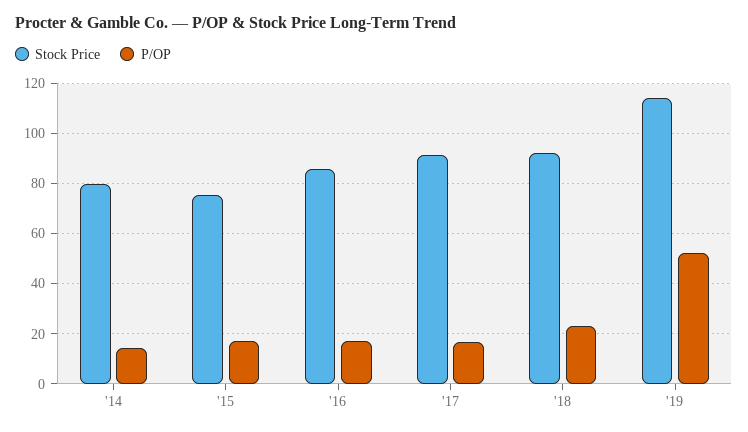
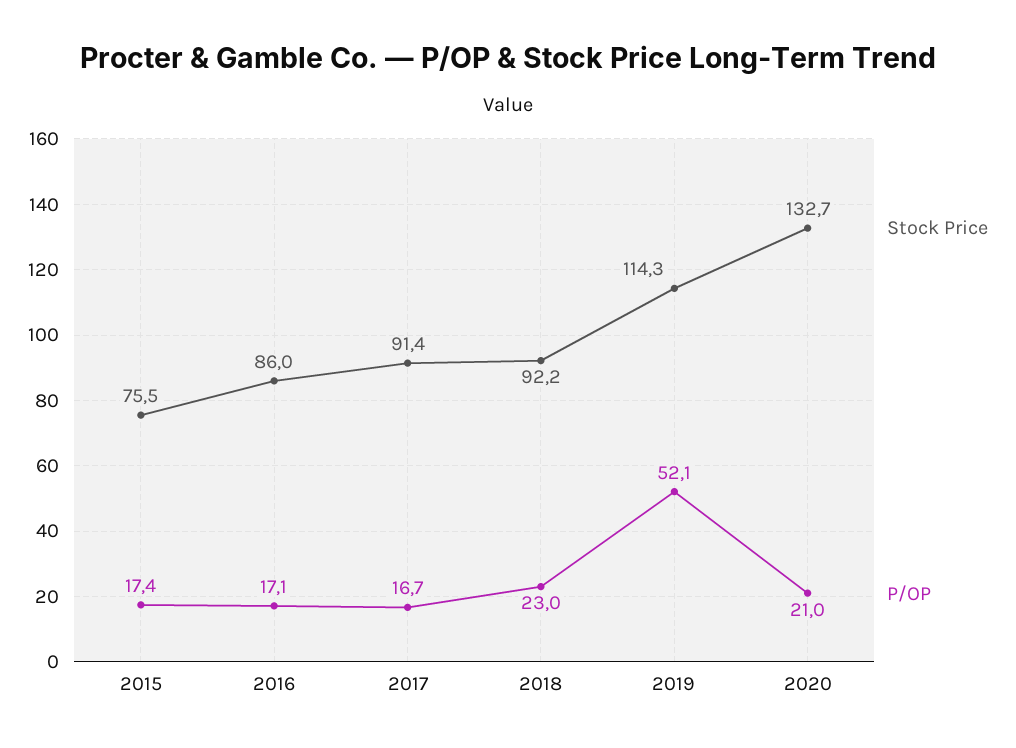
Stock Price, '14: 80 -> none
P/OP, '14: 15 -> none
Stock Price, 2020: none -> 132.7
P/OP, 2020: none -> 21

